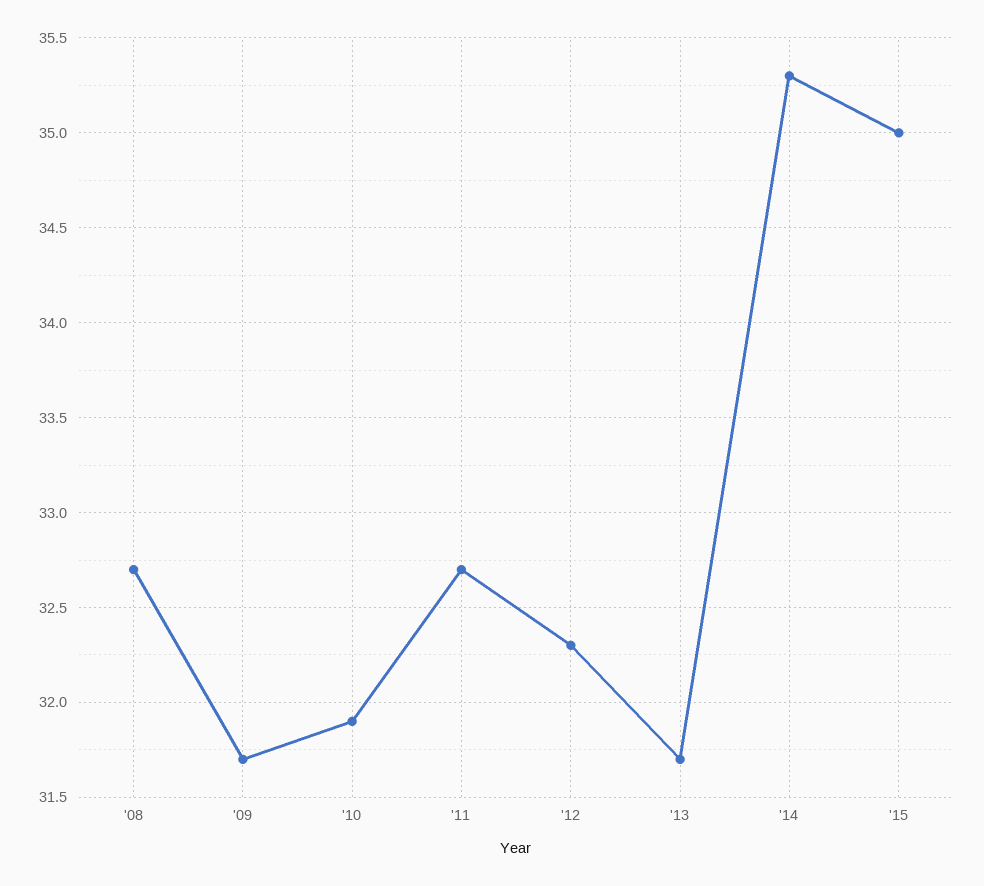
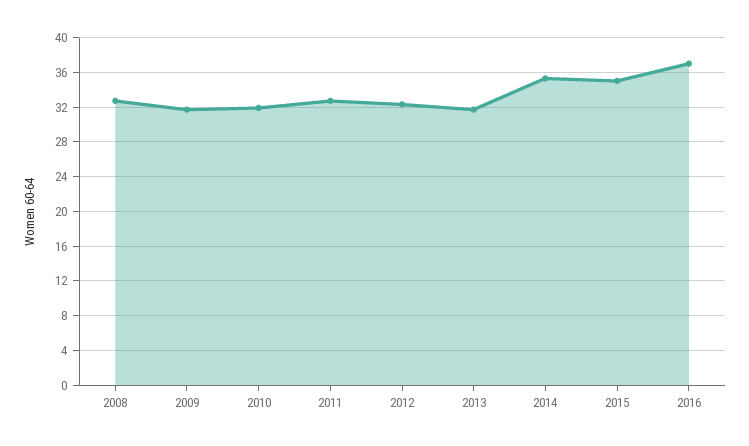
2016: none -> 37

